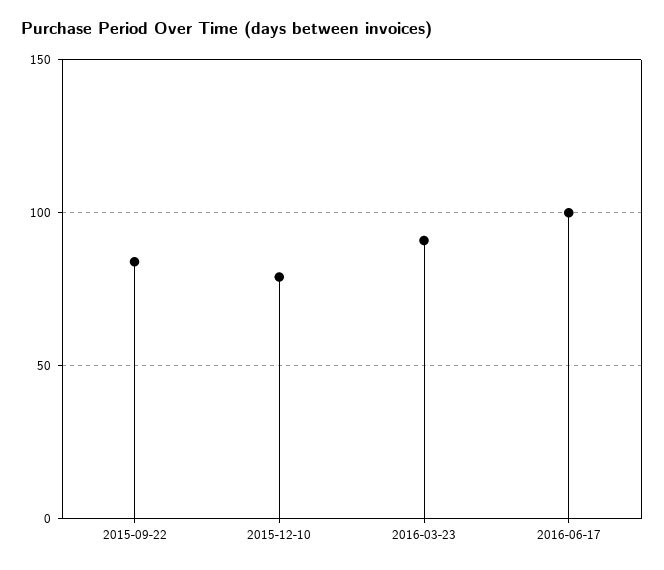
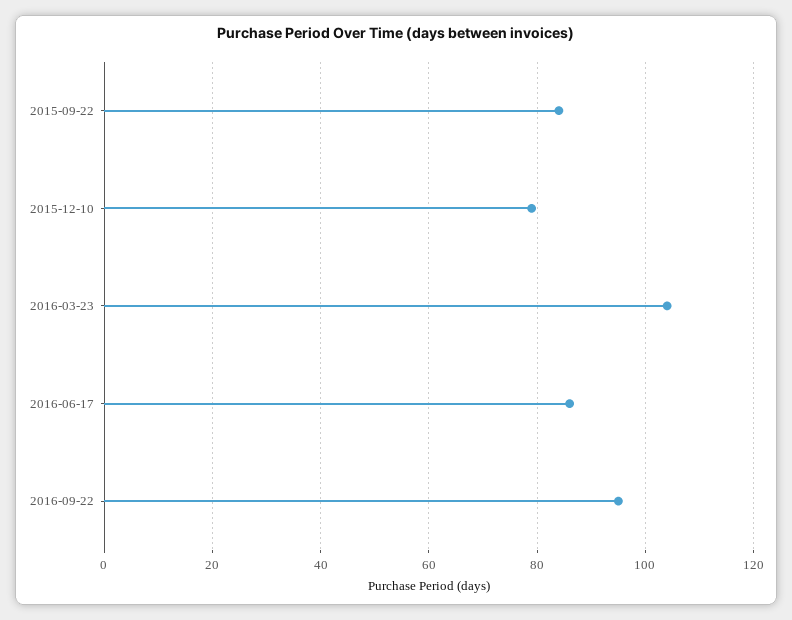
2016-03-23: 90 -> 105
2016-06-17: 100 -> 85
2016-09-22: none -> 95

